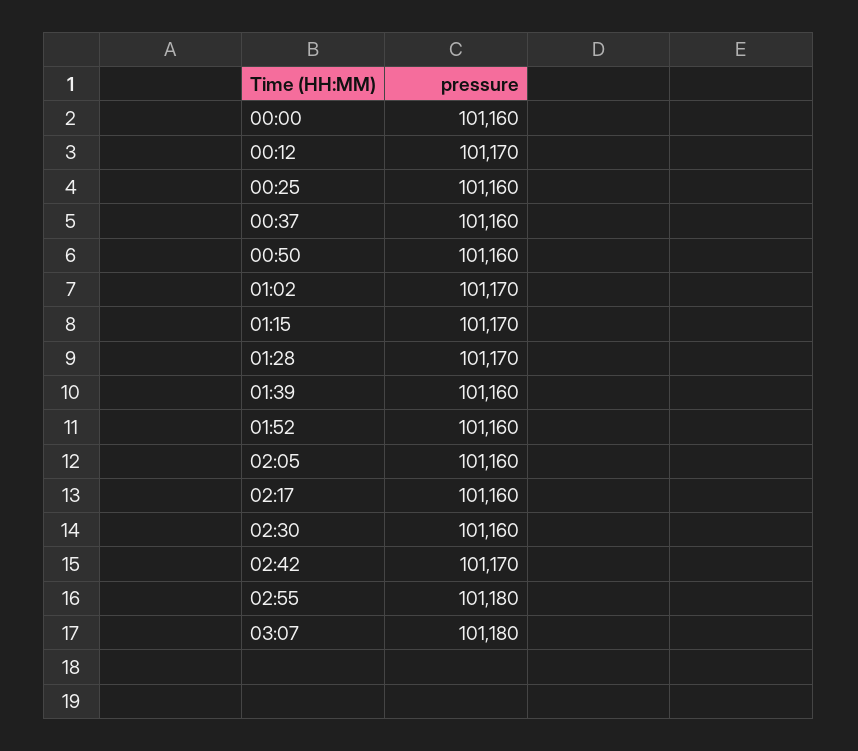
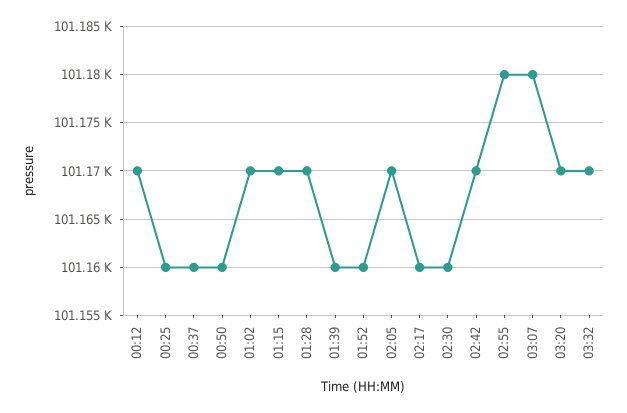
00:00: 101160 -> none
02:05: 101160 -> 101170
03:20: none -> 101170
03:32: none -> 101170

